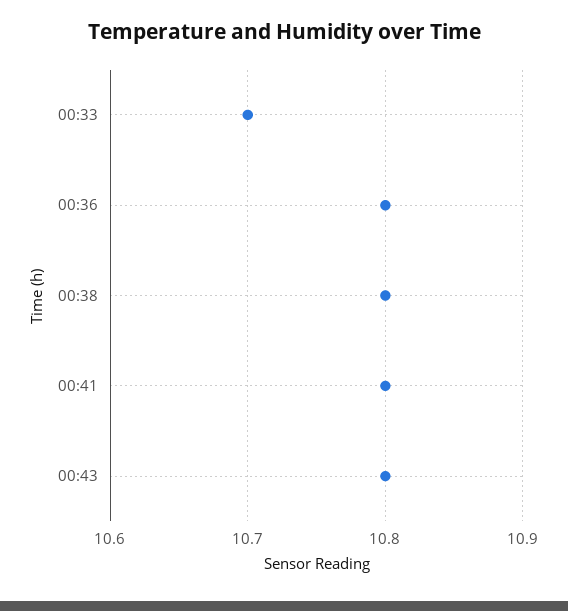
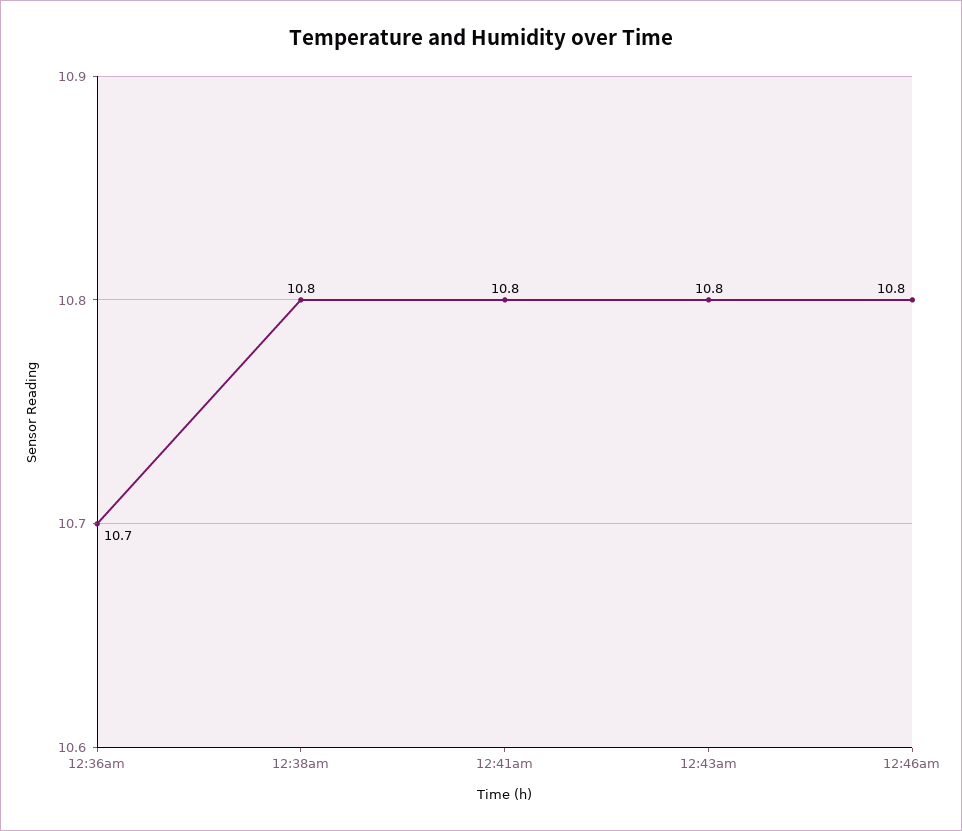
00:33: 10.7 -> none
00:36: 10.8 -> 10.7
12:46am: none -> 10.8

